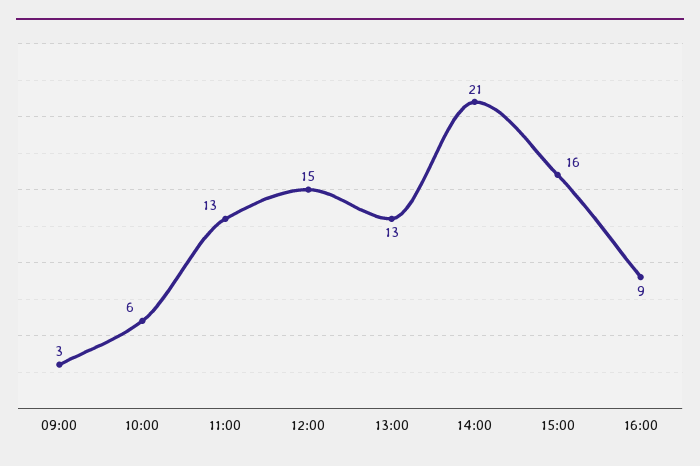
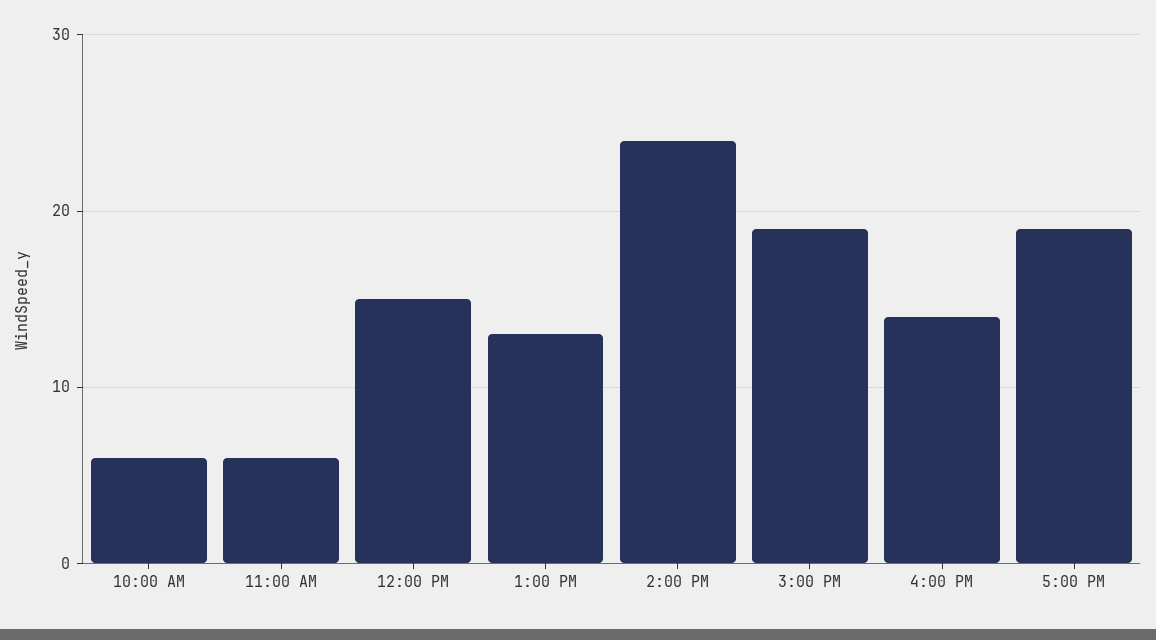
09:00: 3 -> none
11:00: 13 -> 6
14:00: 21 -> 24
15:00: 16 -> 19
16:00: 9 -> 14
5:00 PM: none -> 19

